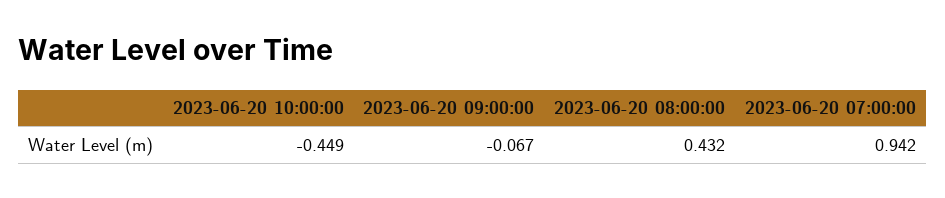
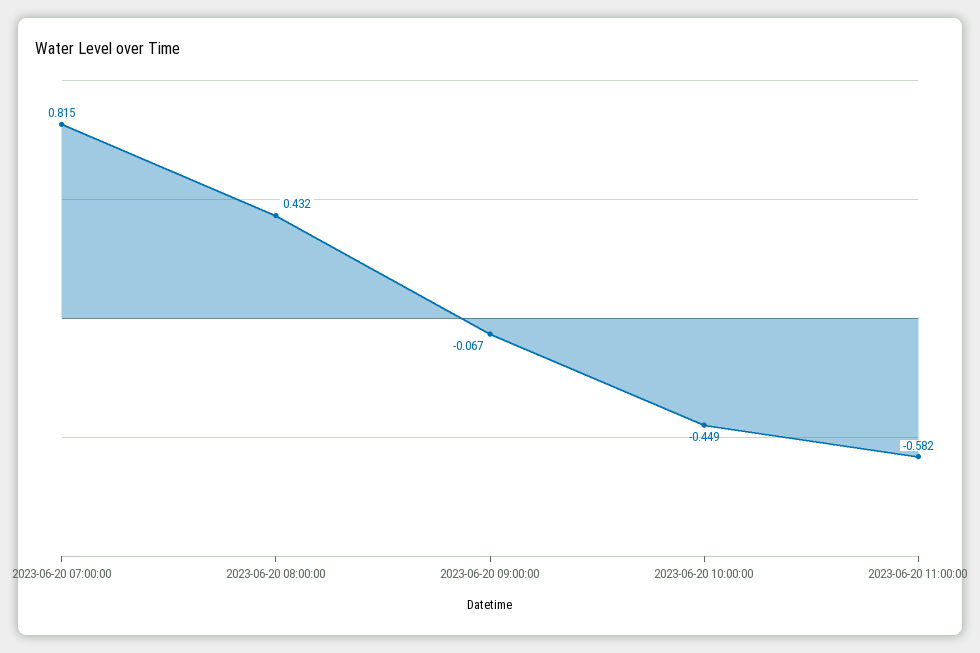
2023-06-20 07:00:00: 0.942 -> 0.815
2023-06-20 11:00:00: none -> -0.582

